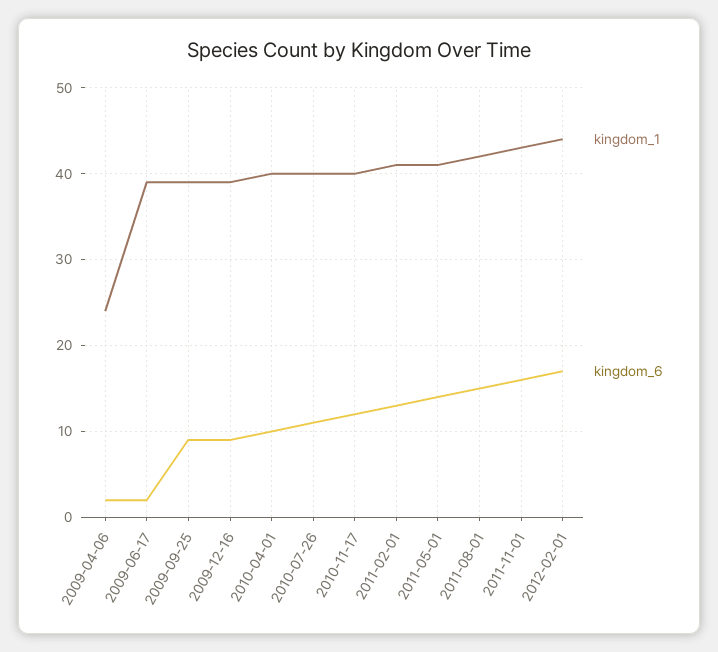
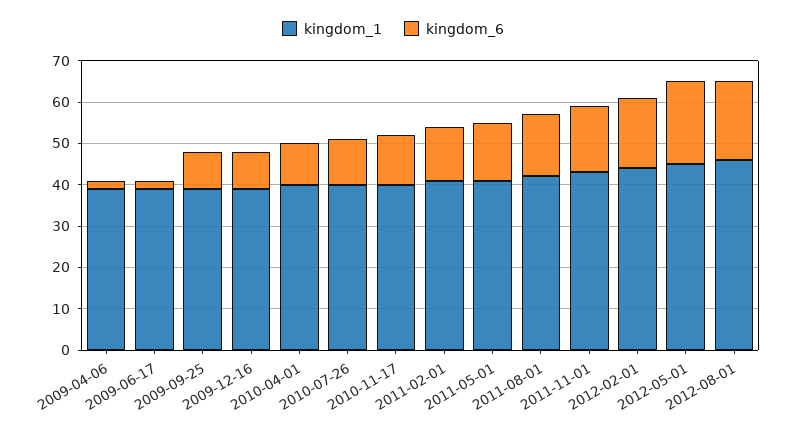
kingdom_1, 2009-04-06: 24 -> 40
kingdom_1, 2012-05-01: none -> 45
kingdom_6, 2012-05-01: none -> 20
kingdom_1, 2012-08-01: none -> 45
kingdom_6, 2012-08-01: none -> 20

